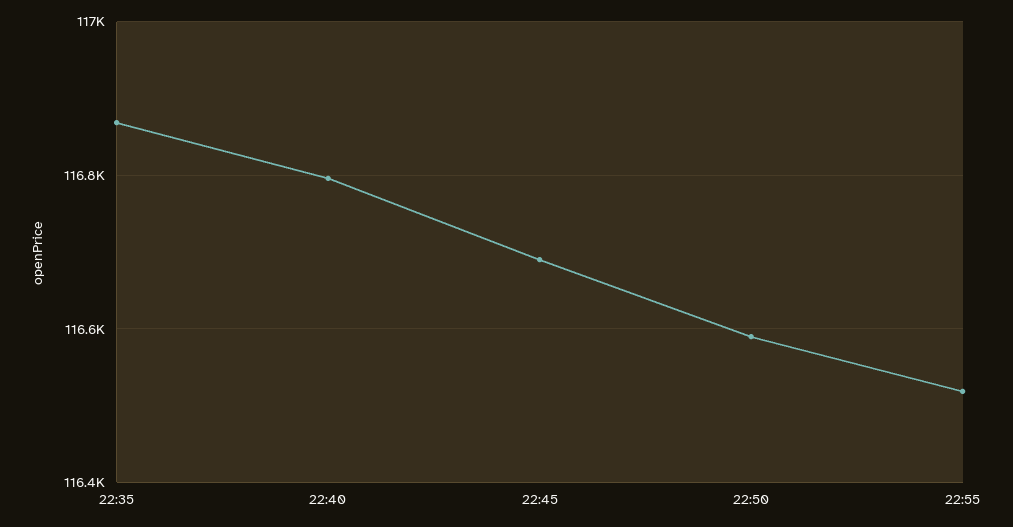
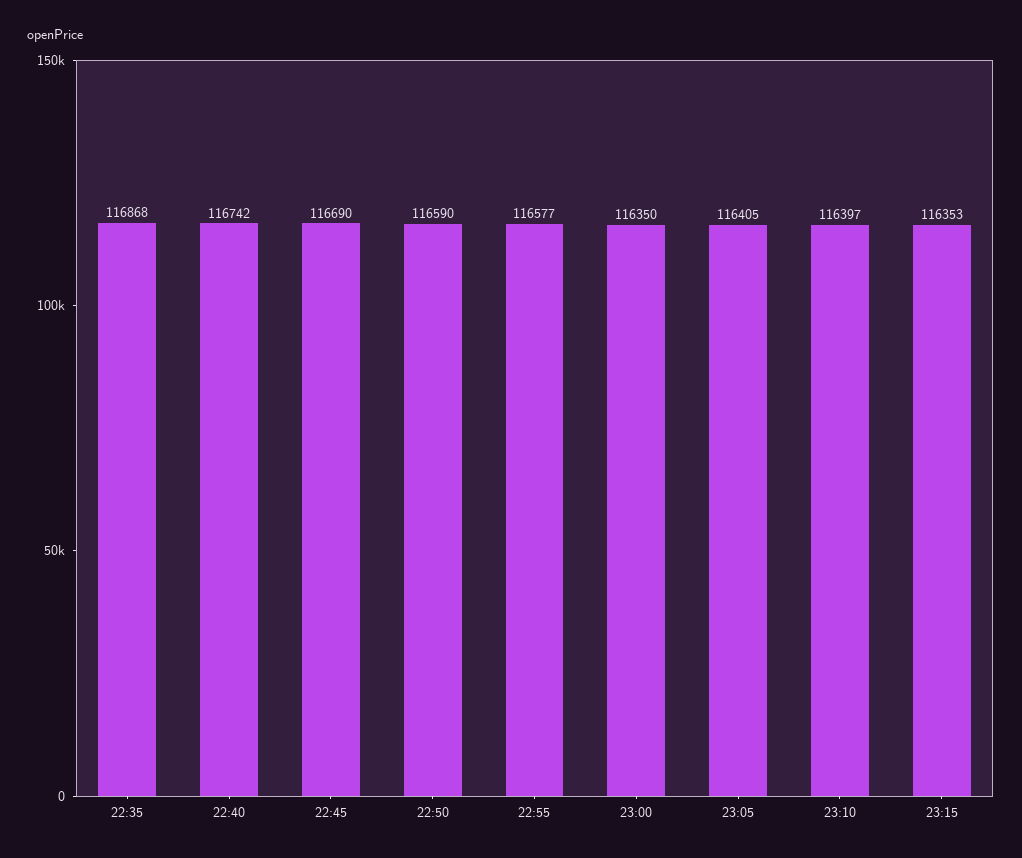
22:40: 116800 -> 116742
22:55: 116520 -> 116577
23:00: none -> 116350
23:05: none -> 116405
23:10: none -> 116397
23:15: none -> 116353

